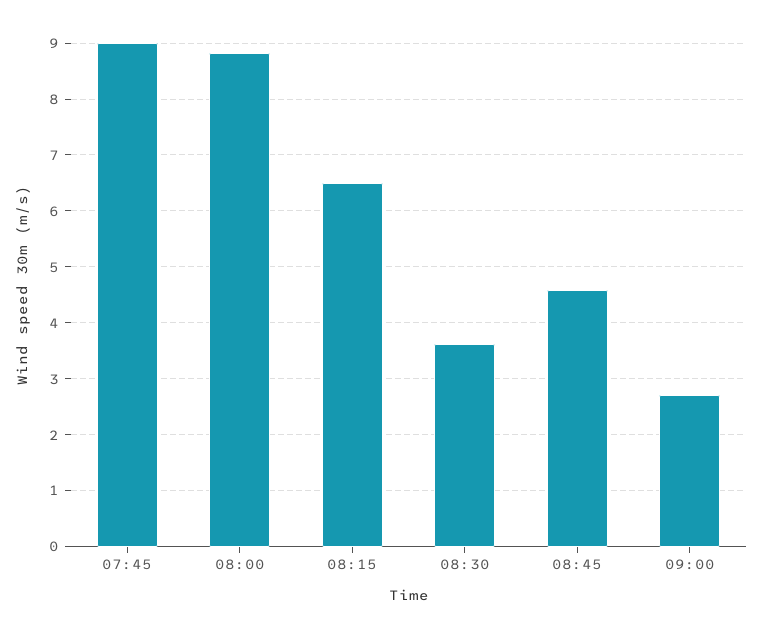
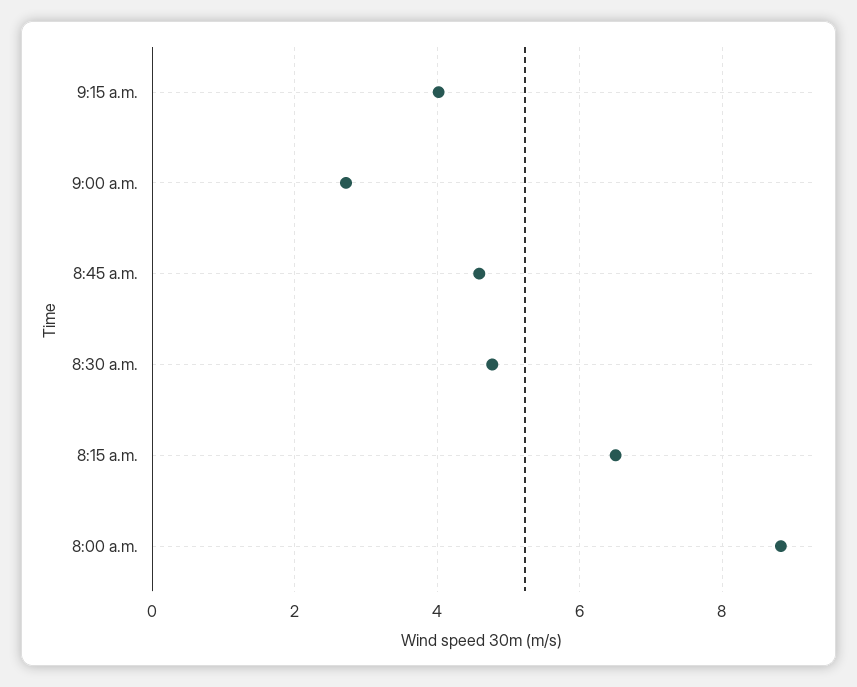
07:45: 9 -> none
08:30: 3.6 -> 4.8
9:15 a.m.: none -> 4

